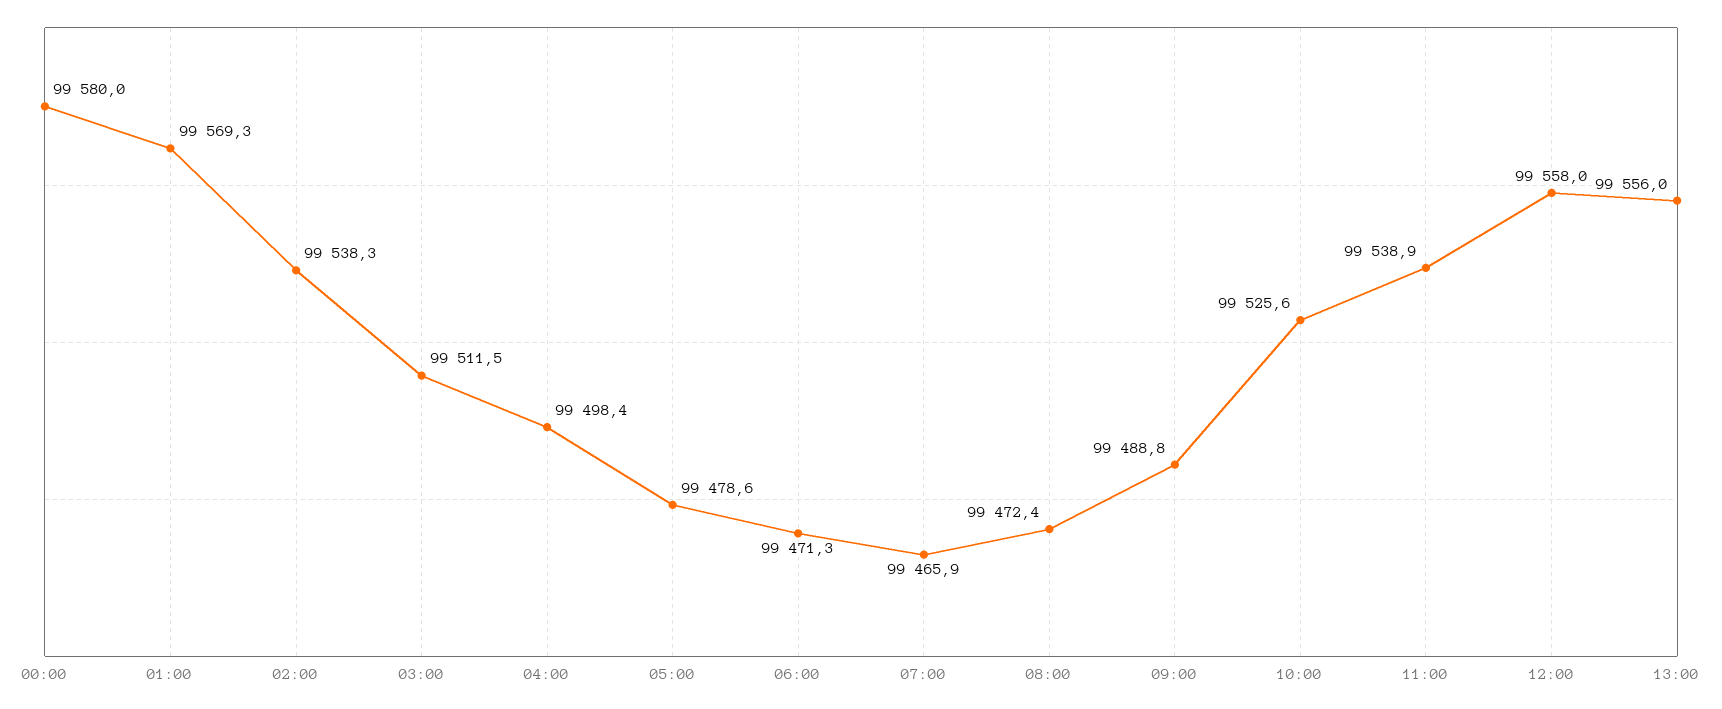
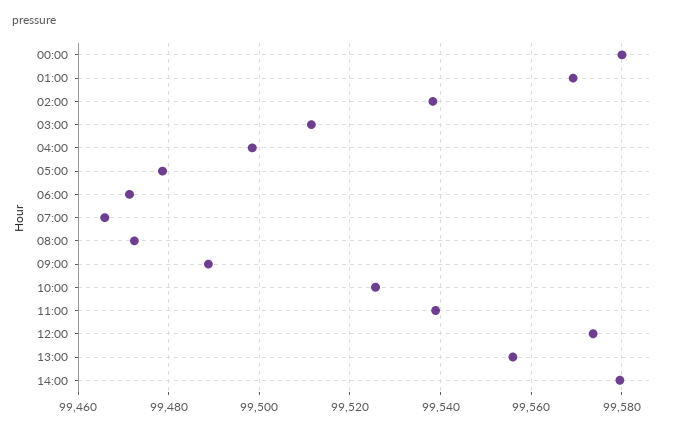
12:00: 99558 -> 99574
14:00: none -> 99580

